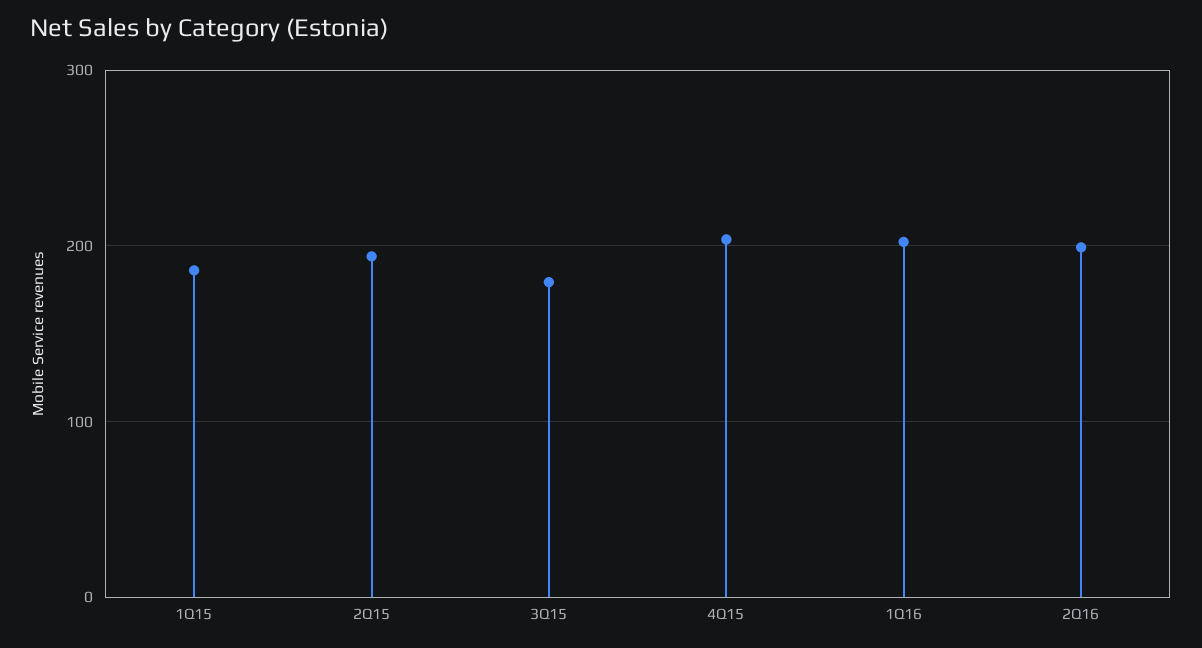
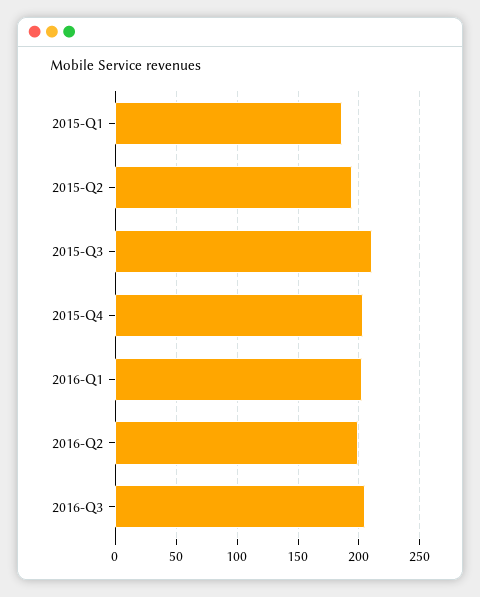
3Q15: 180 -> 210
2016-Q3: none -> 205

